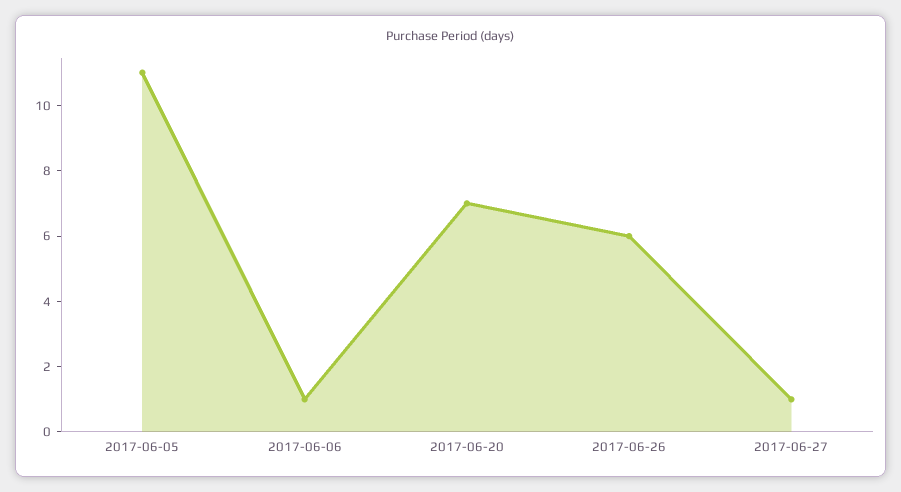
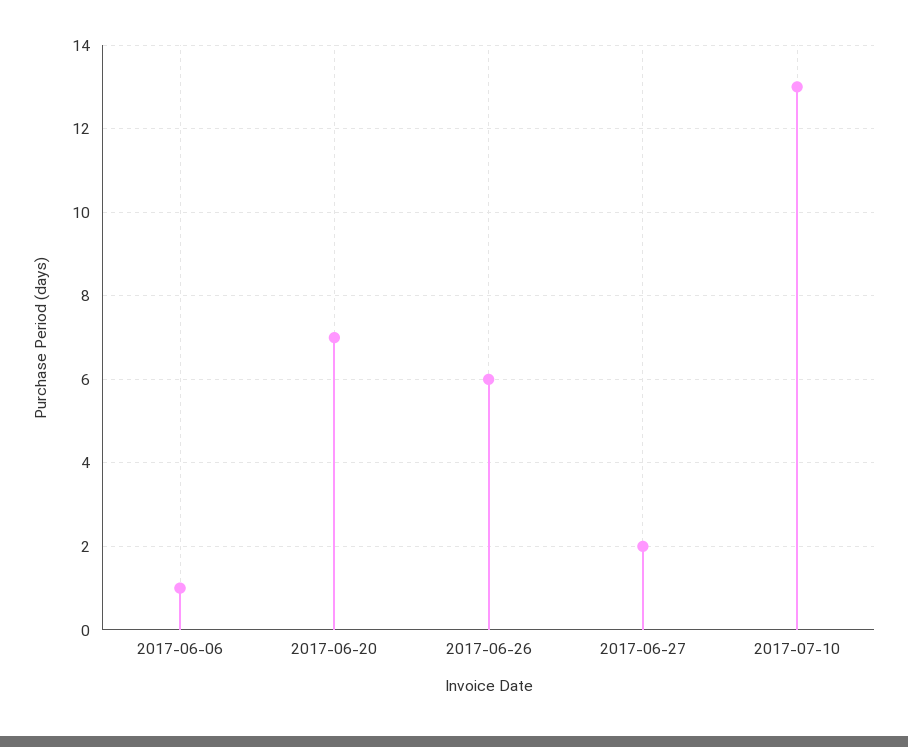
2017-06-05: 11 -> none
2017-06-27: 1 -> 2
2017-07-10: none -> 13

